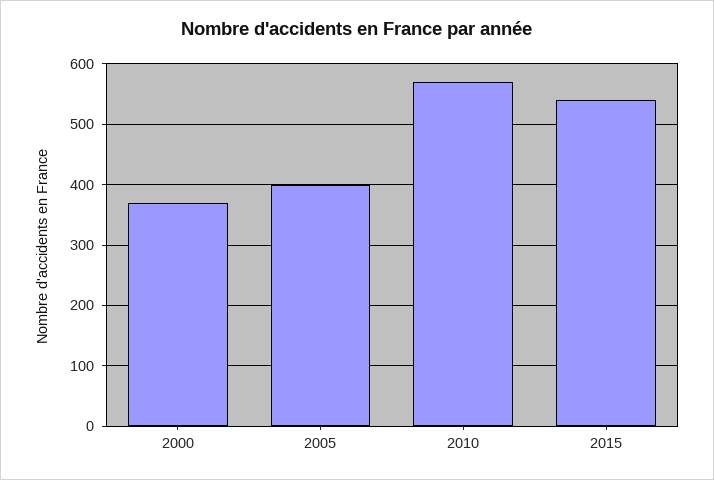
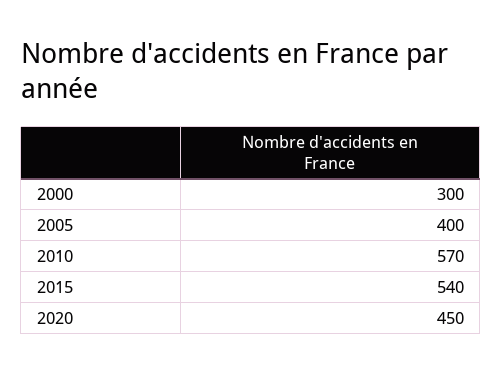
2000: 370 -> 300
2020: none -> 450

